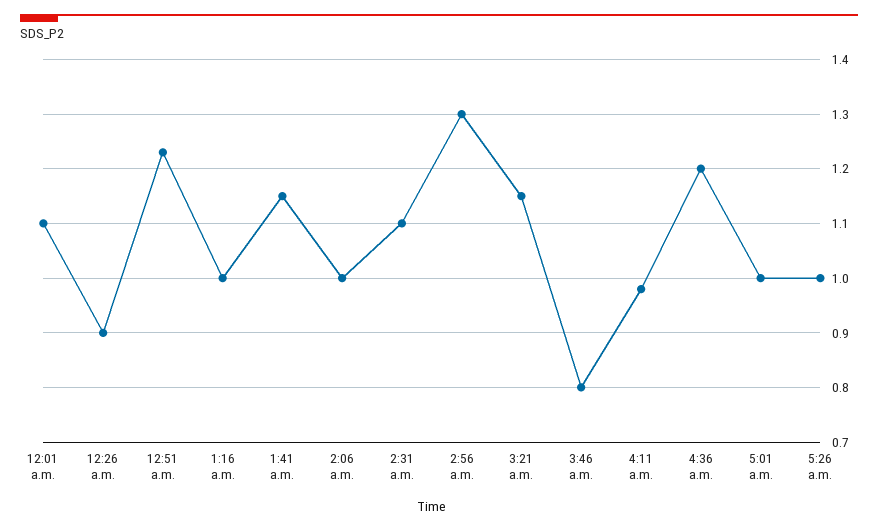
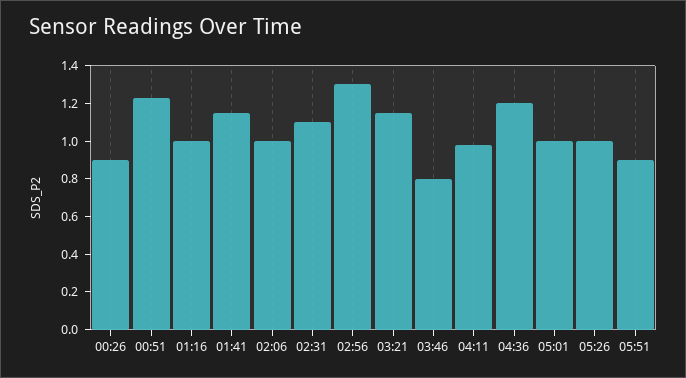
12:01 a.m.: 1.1 -> none
05:51: none -> 0.9

